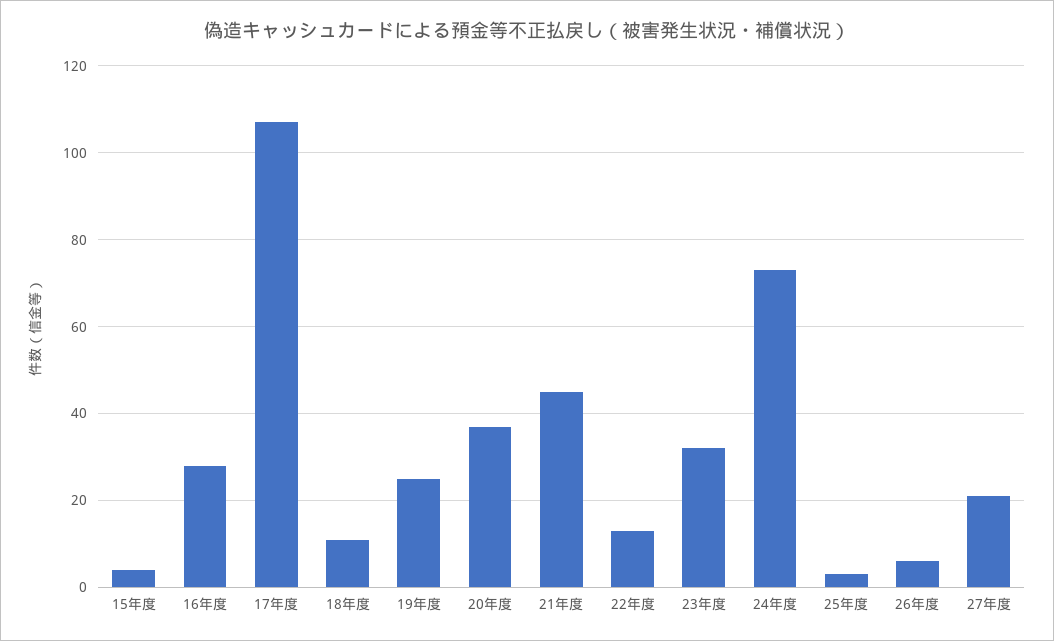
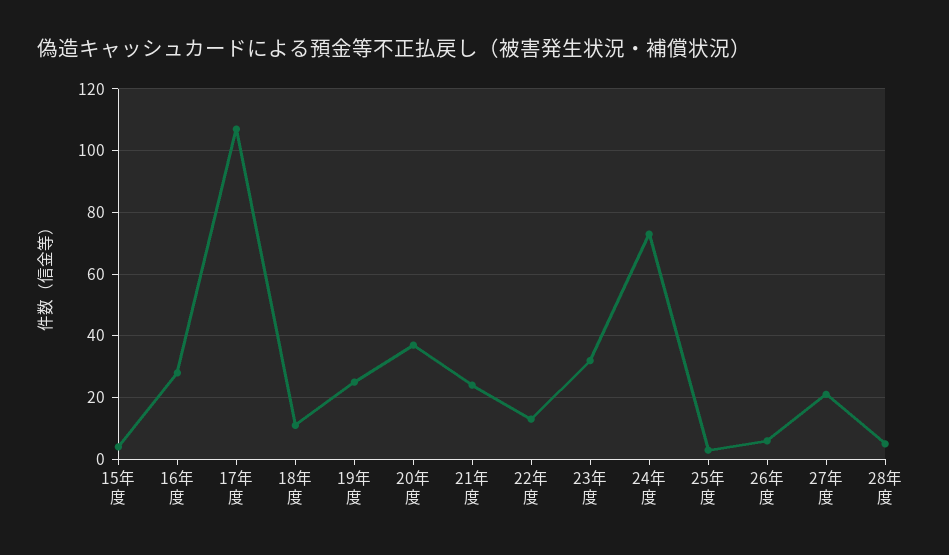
21年度: 45 -> 25
28年度: none -> 5

